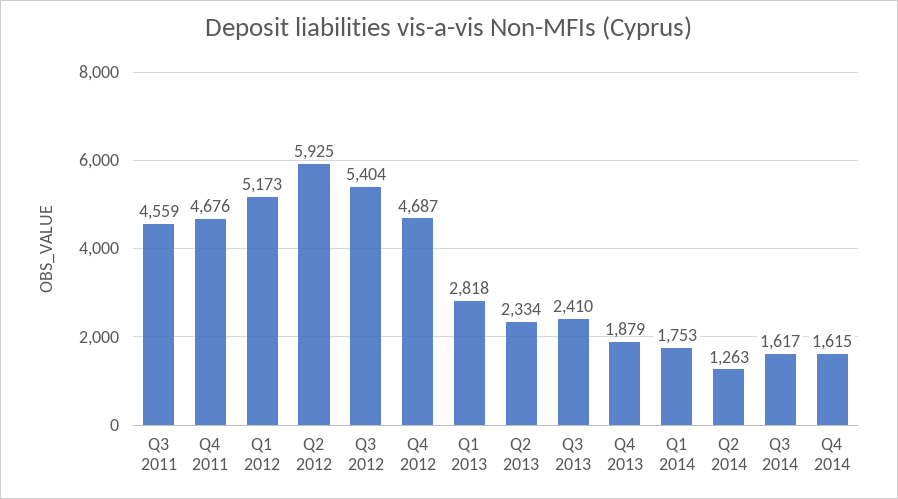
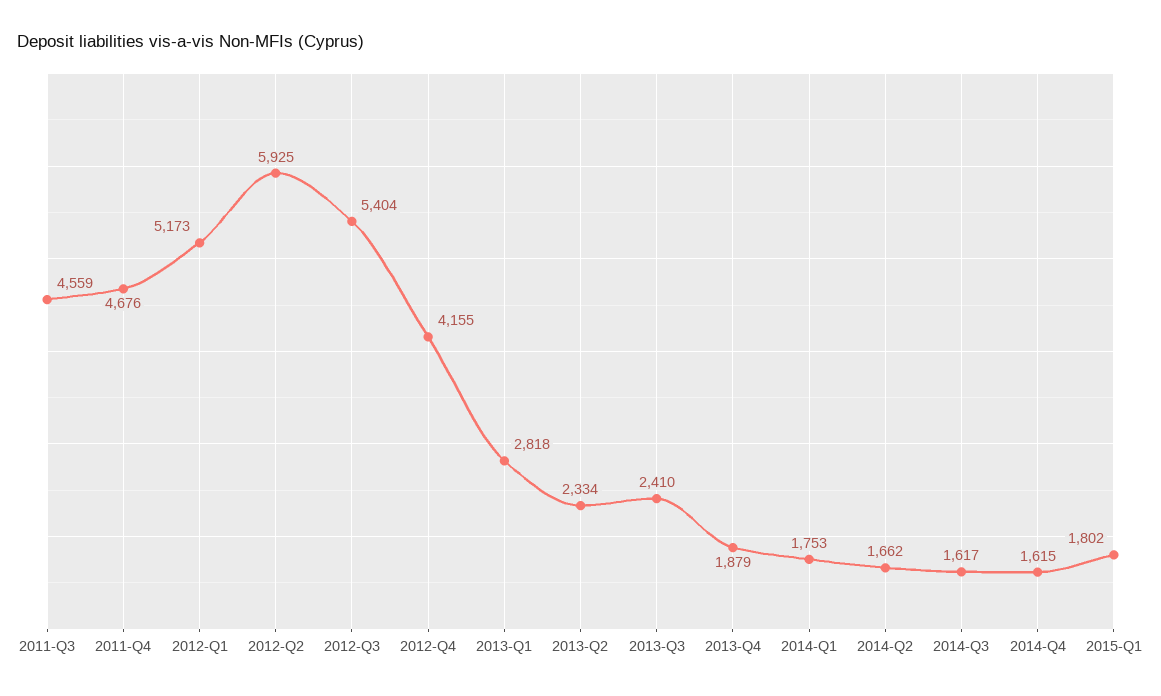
Q4 2012: 4687 -> 4155
Q2 2014: 1263 -> 1662
2015-Q1: none -> 1802

